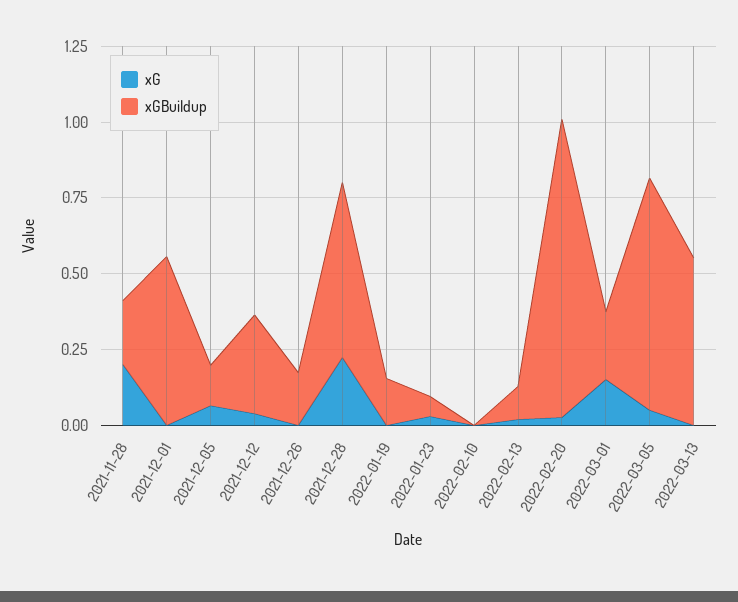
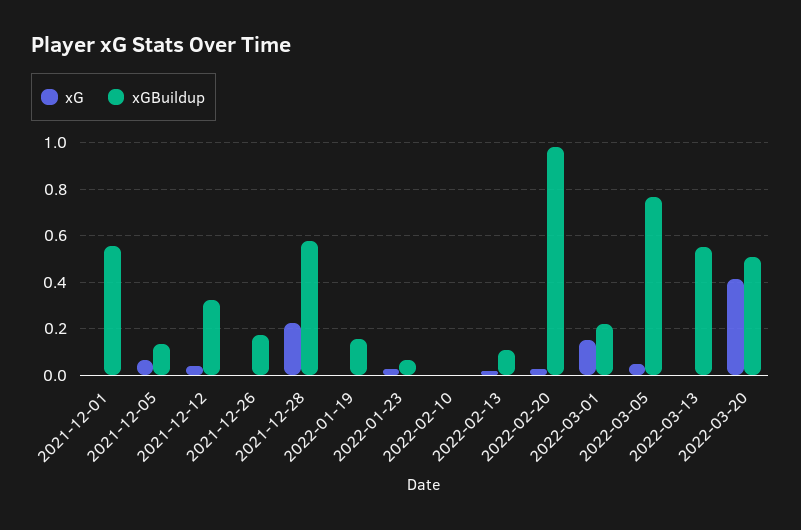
xG, 2021-11-28: 0.2 -> none
xGBuildup, 2021-11-28: 0.2 -> none
xG, 2022-03-20: none -> 0.4
xGBuildup, 2022-03-20: none -> 0.5

